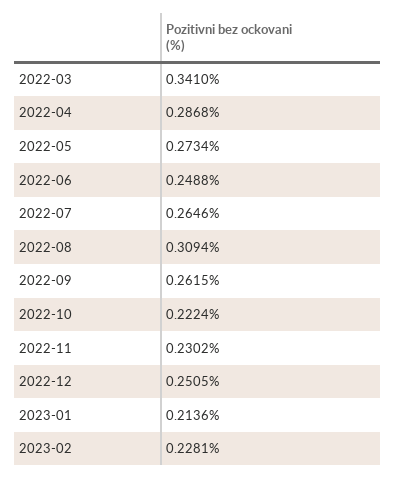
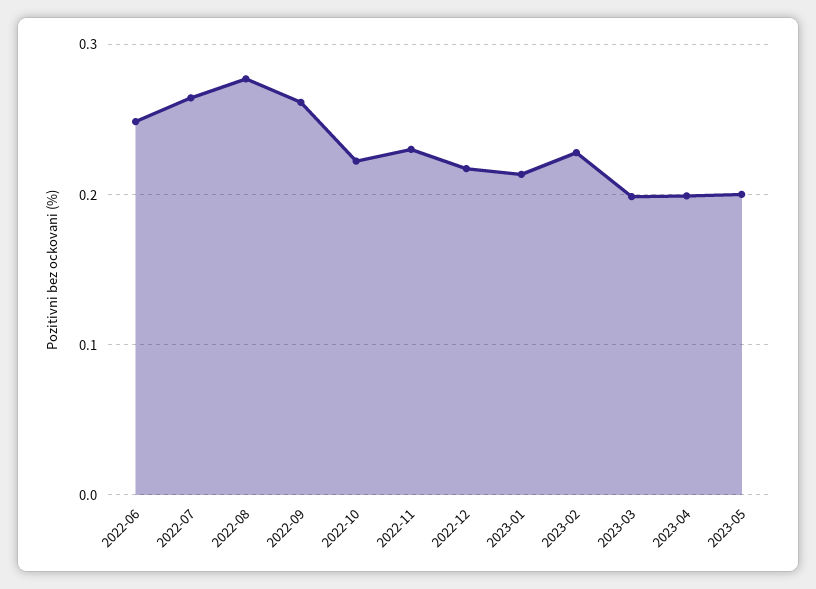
2022-03: 0.341 -> none
2022-04: 0.2868 -> none
2022-05: 0.2734 -> none
2022-08: 0.3094 -> 0.28
2022-12: 0.2505 -> 0.22
2023-03: none -> 0.2
2023-04: none -> 0.2
2023-05: none -> 0.2

